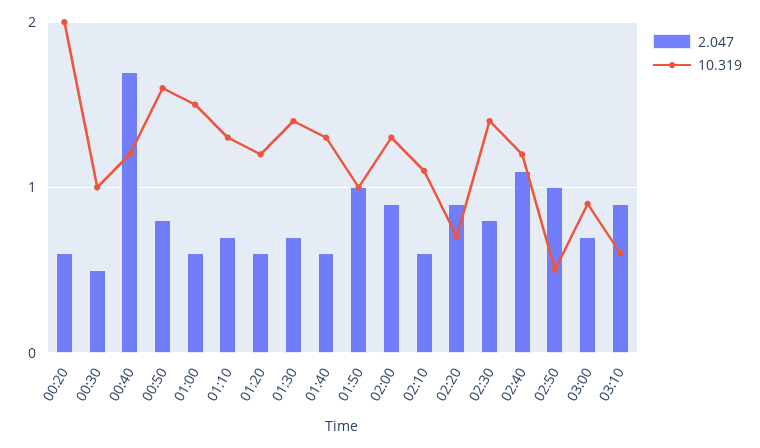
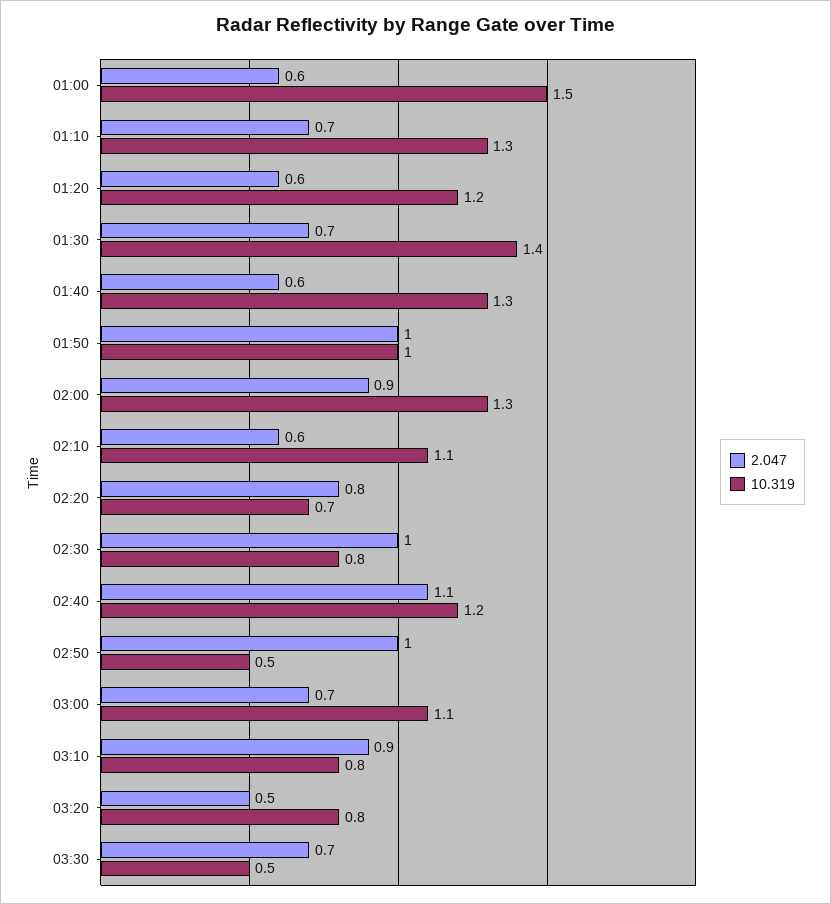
2.047, 00:20: 0.6 -> none
10.319, 00:20: 2 -> none
2.047, 00:30: 0.5 -> none
10.319, 00:30: 1 -> none
2.047, 00:40: 1.7 -> none
10.319, 00:40: 1.2 -> none
2.047, 00:50: 0.8 -> none
10.319, 00:50: 1.6 -> none
2.047, 02:20: 0.9 -> 0.8
2.047, 02:30: 0.8 -> 1
10.319, 02:30: 1.4 -> 0.8
10.319, 03:00: 0.9 -> 1.1
10.319, 03:10: 0.6 -> 0.8
2.047, 03:20: none -> 0.5
10.319, 03:20: none -> 0.8
2.047, 03:30: none -> 0.7
10.319, 03:30: none -> 0.5

